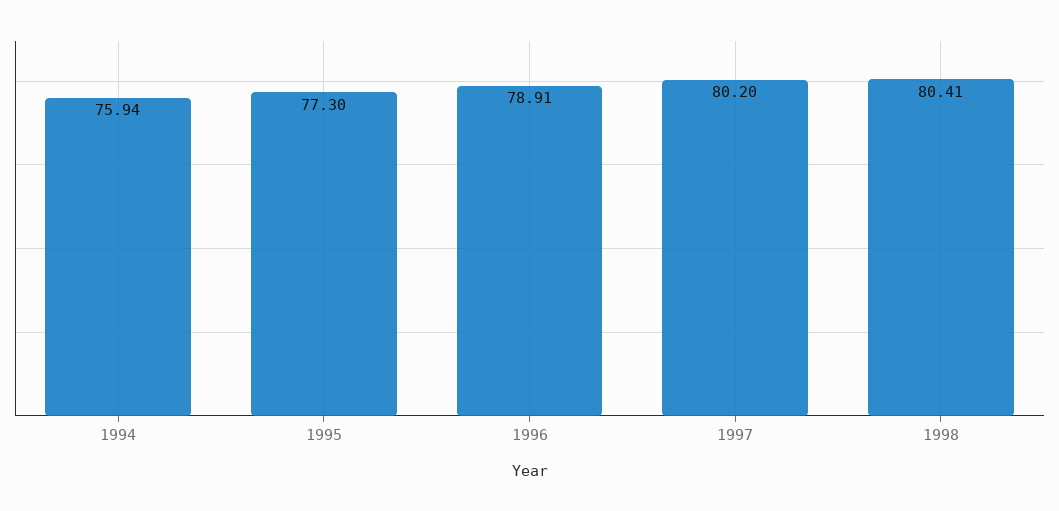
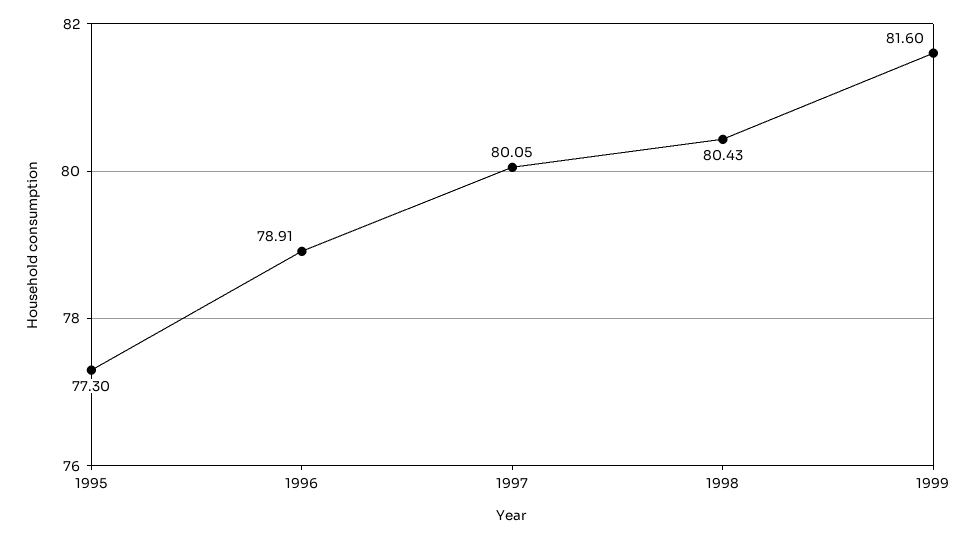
1994: 75.94 -> none
1997: 80.2 -> 80.05
1998: 80.41 -> 80.43
1999: none -> 81.6

